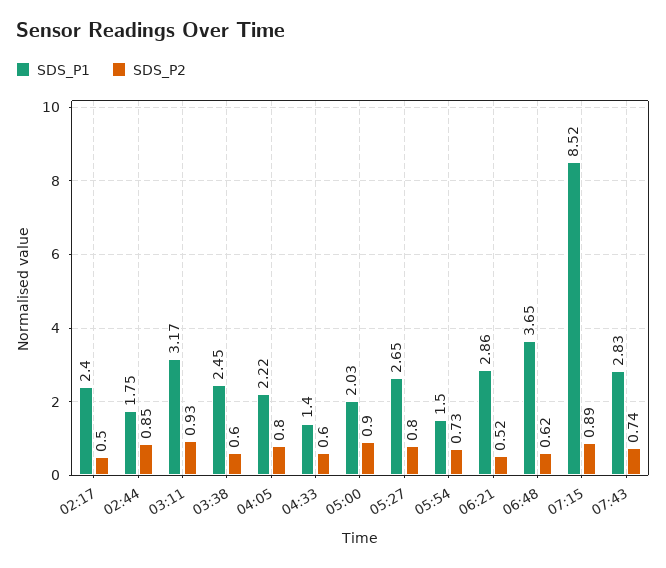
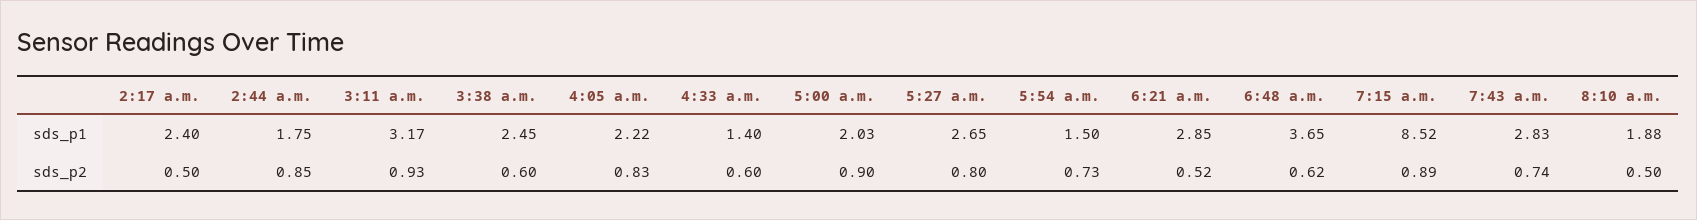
SDS_P2, 04:05: 0.8 -> 0.83
SDS_P1, 06:21: 2.86 -> 2.85
SDS_P1, 8:10 a.m.: none -> 1.88
SDS_P2, 8:10 a.m.: none -> 0.5

